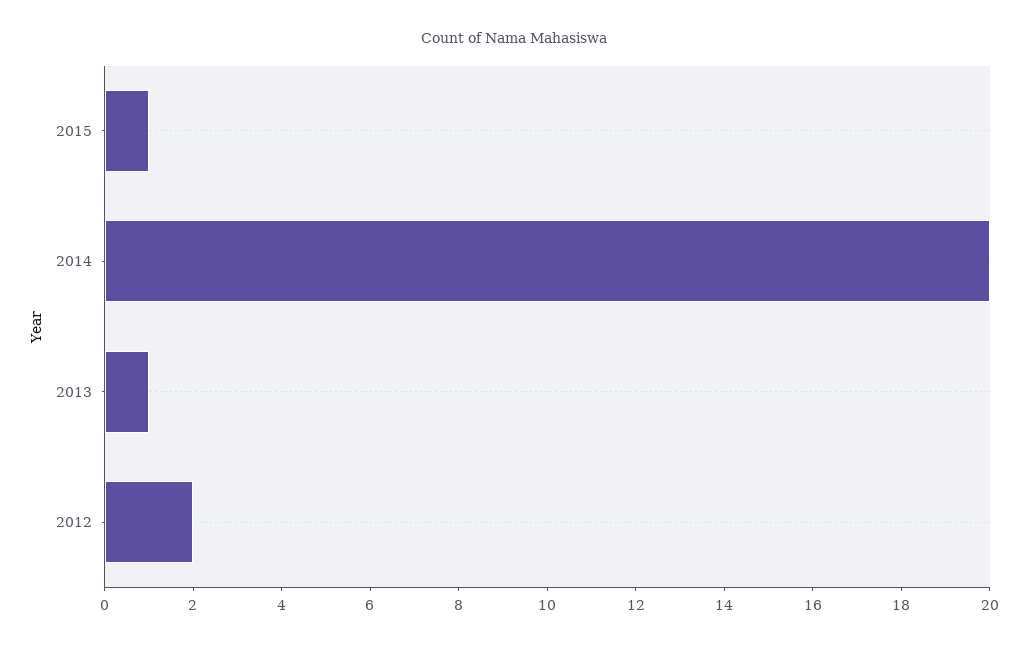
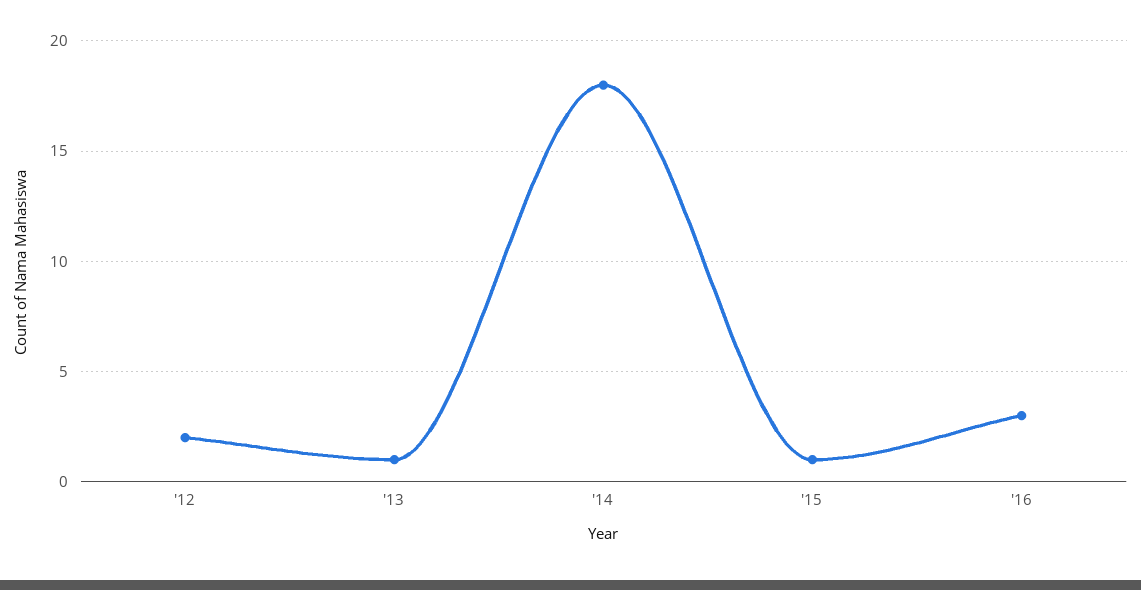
2014: 20 -> 18
'16: none -> 3

